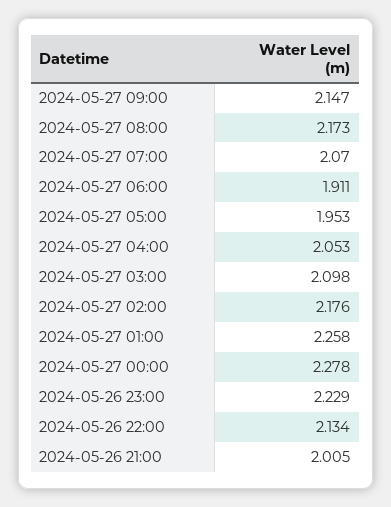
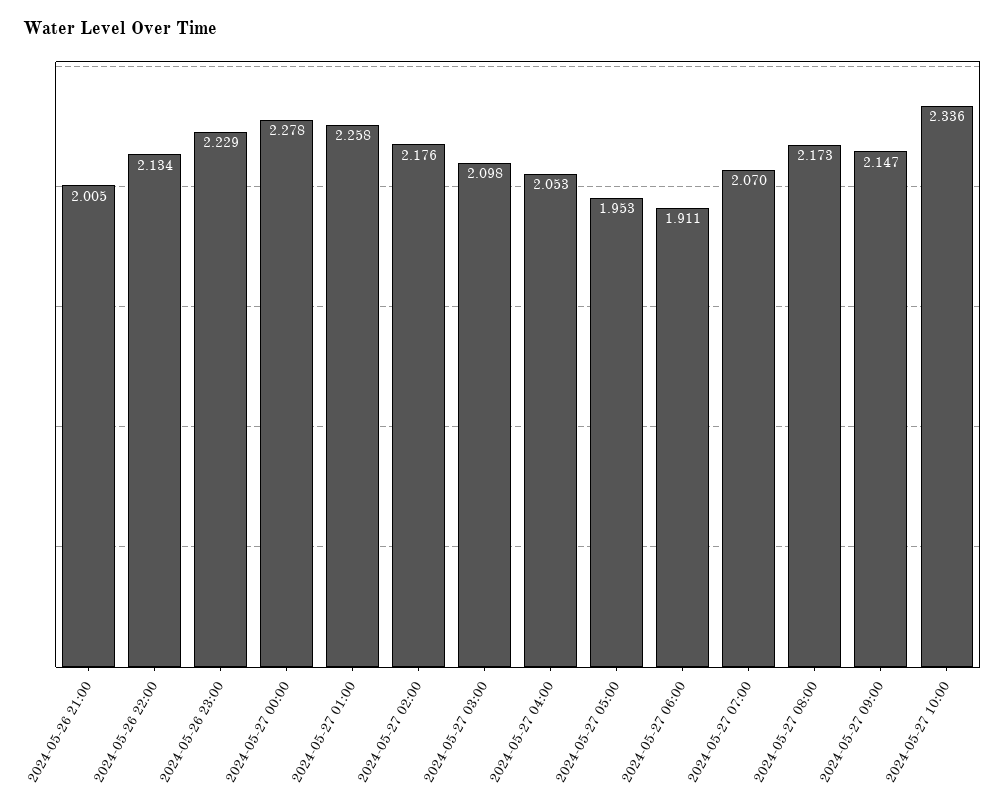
2024-05-27 10:00: none -> 2.336

